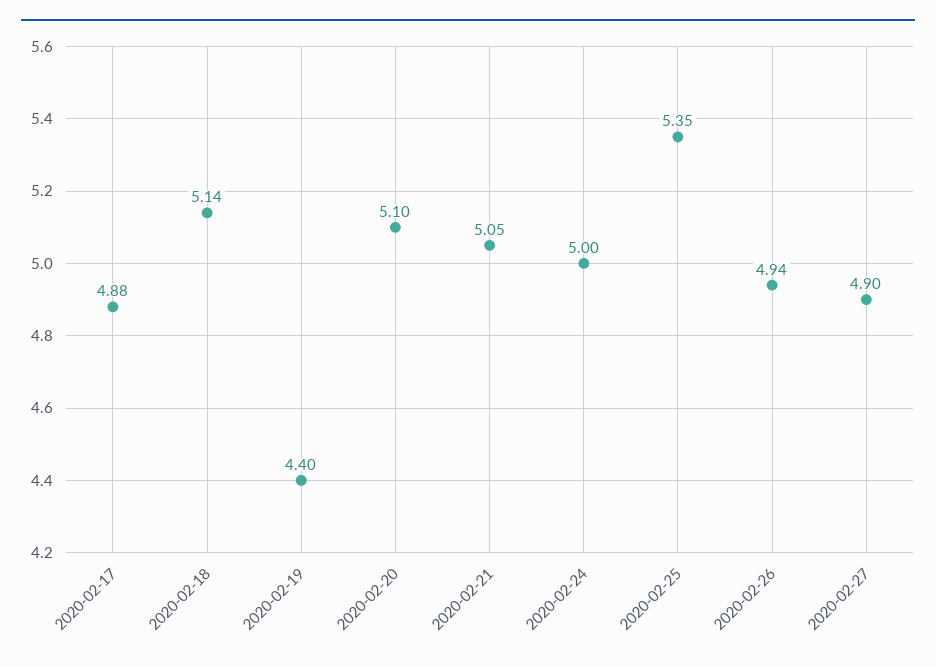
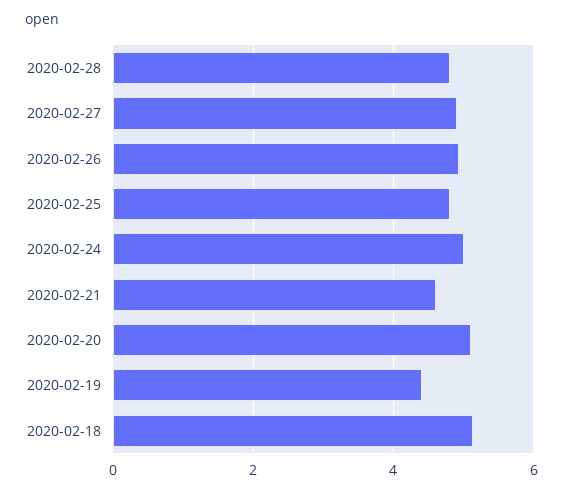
2020-02-17: 4.88 -> none
2020-02-21: 5.05 -> 4.6
2020-02-25: 5.35 -> 4.8
2020-02-28: none -> 4.8

